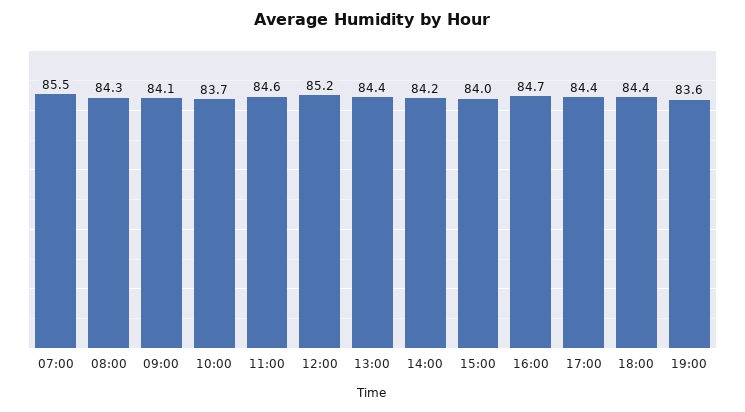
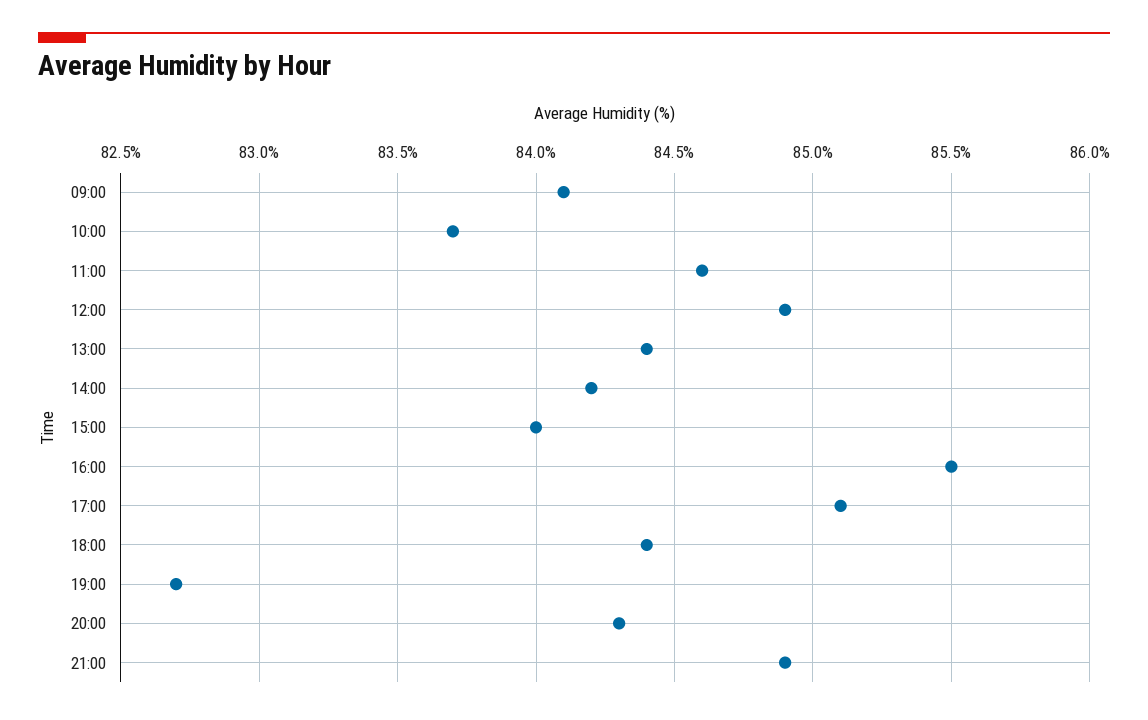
07:00: 85.5 -> none
08:00: 84.3 -> none
12:00: 85.2 -> 84.9
16:00: 84.7 -> 85.5
17:00: 84.4 -> 85.1
19:00: 83.6 -> 82.7
20:00: none -> 84.3
21:00: none -> 84.9

